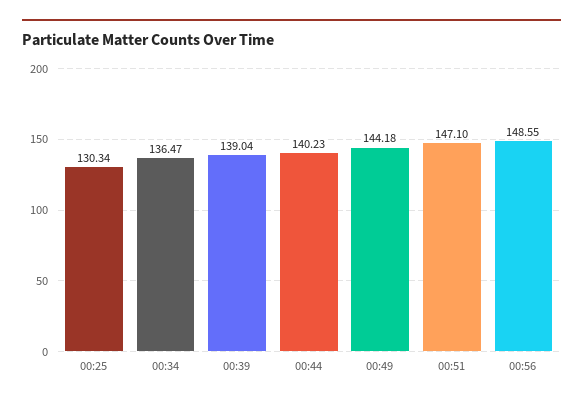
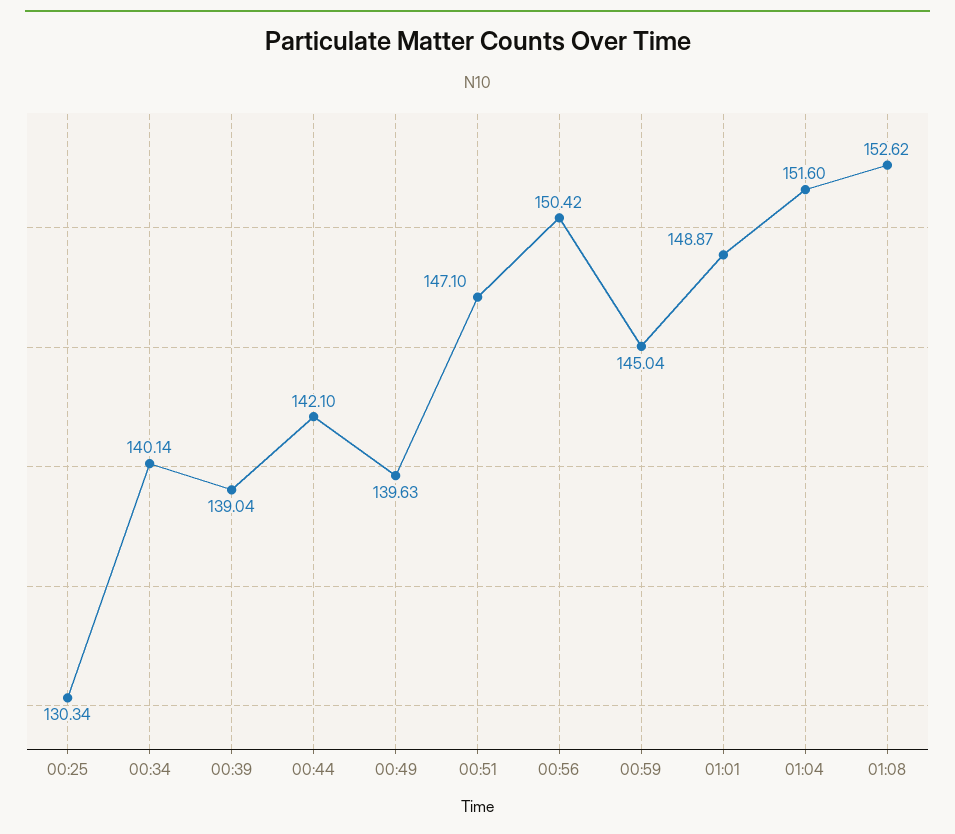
00:34: 136.47 -> 140.14
00:44: 140.23 -> 142.1
00:49: 144.18 -> 139.63
00:56: 148.55 -> 150.42
00:59: none -> 145.04
01:01: none -> 148.87
01:04: none -> 151.6
01:08: none -> 152.62

